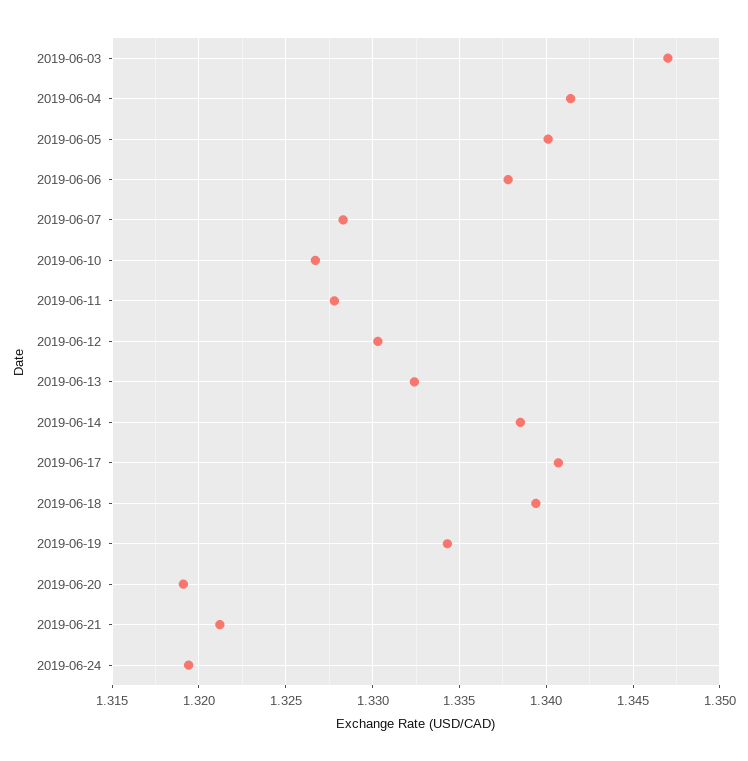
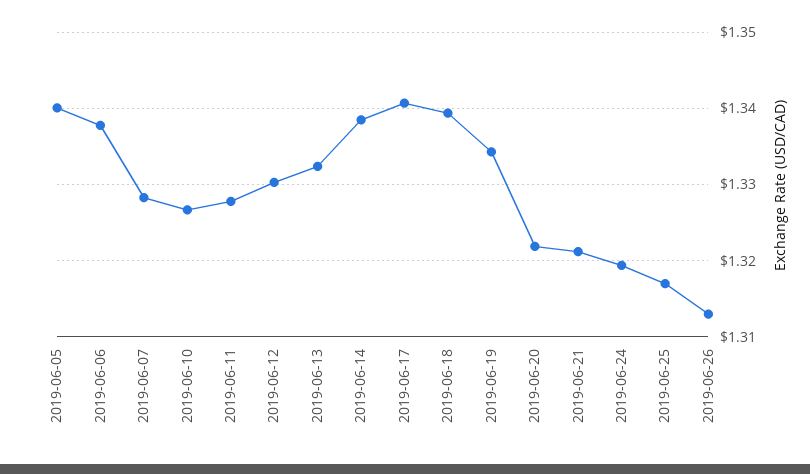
2019-06-03: 1.347 -> none
2019-06-04: 1.3415 -> none
2019-06-20: 1.319 -> 1.322
2019-06-25: none -> 1.317
2019-06-26: none -> 1.313

